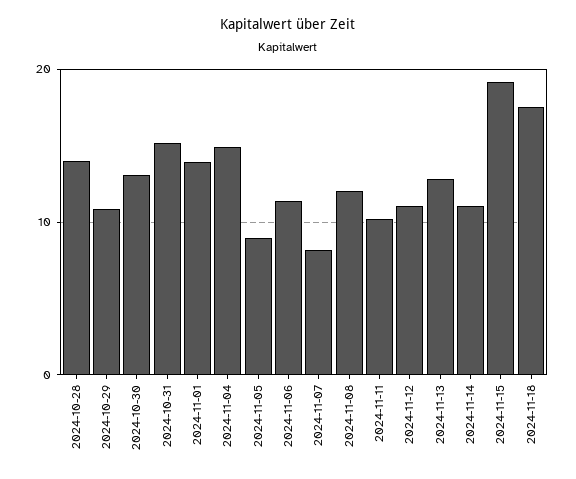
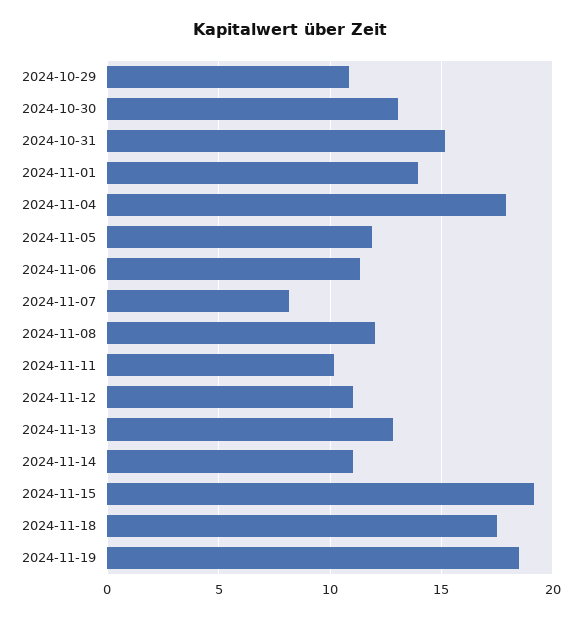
2024-10-28: 14 -> none
2024-11-04: 15 -> 18
2024-11-05: 9 -> 12
2024-11-19: none -> 18.5

